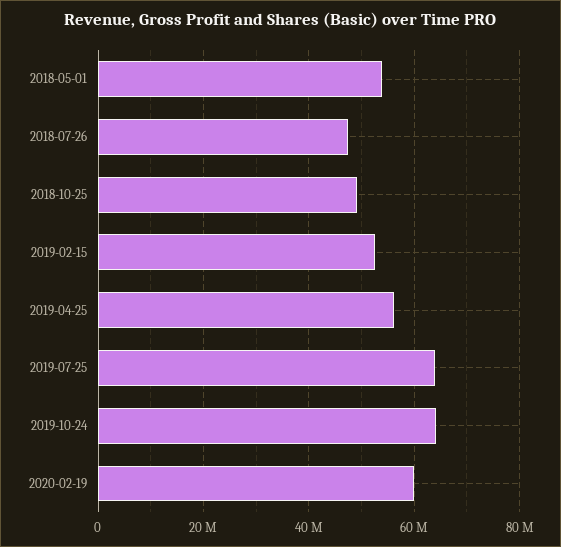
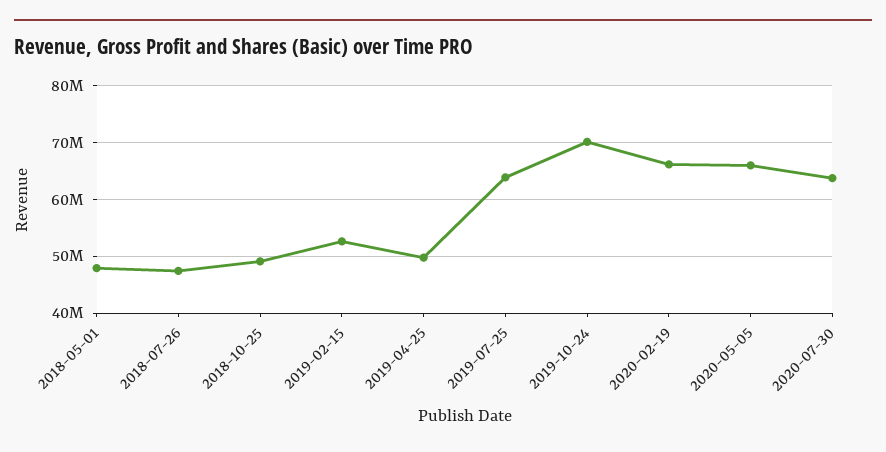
2018-05-01: 54000000 -> 48000000
2019-04-25: 56000000 -> 50000000
2019-10-24: 64000000 -> 70000000
2020-02-19: 60000000 -> 66000000
2020-05-05: none -> 66000000
2020-07-30: none -> 64000000

